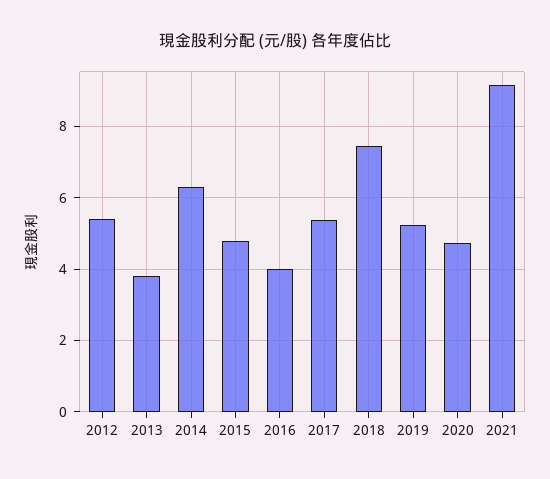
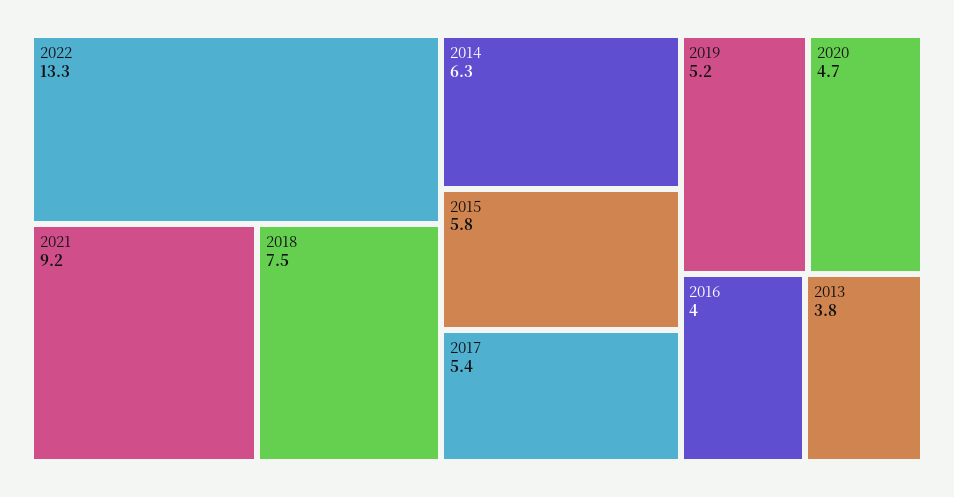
2012: 5.4 -> none
2015: 4.8 -> 5.8
2022: none -> 13.3

